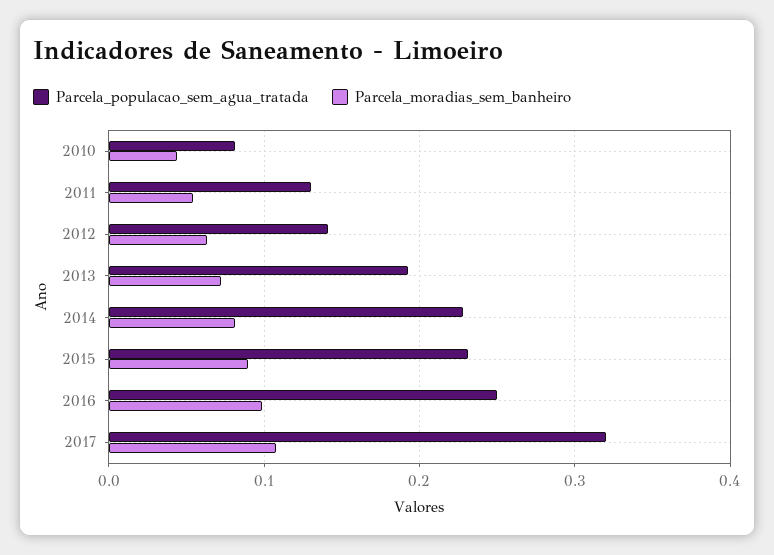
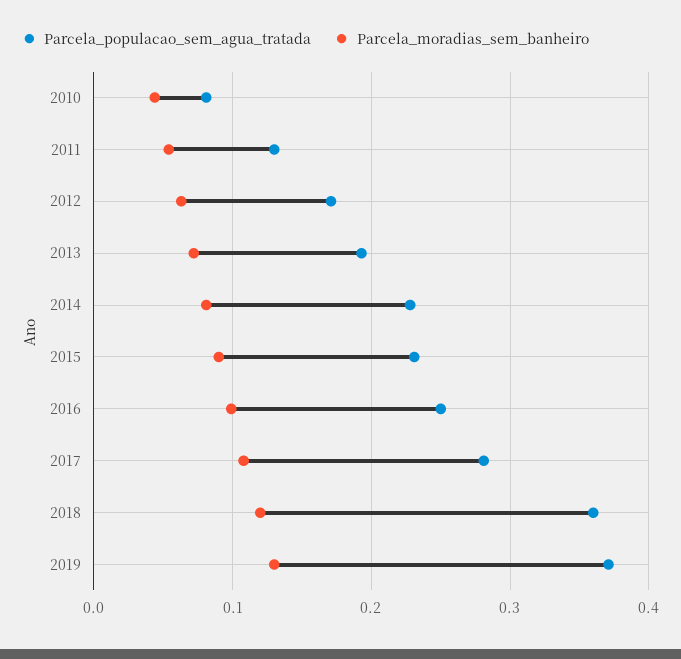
Parcela_populacao_sem_agua_tratada, 2012: 0.14 -> 0.17
Parcela_populacao_sem_agua_tratada, 2017: 0.32 -> 0.28
Parcela_populacao_sem_agua_tratada, 2018: none -> 0.36
Parcela_moradias_sem_banheiro, 2018: none -> 0.12
Parcela_populacao_sem_agua_tratada, 2019: none -> 0.37
Parcela_moradias_sem_banheiro, 2019: none -> 0.13

